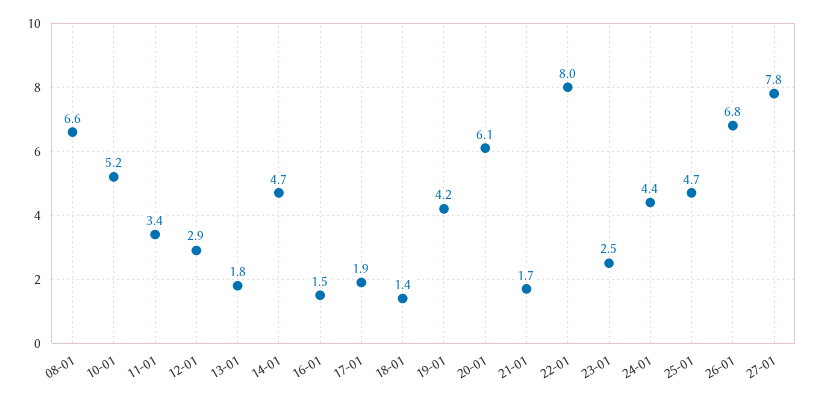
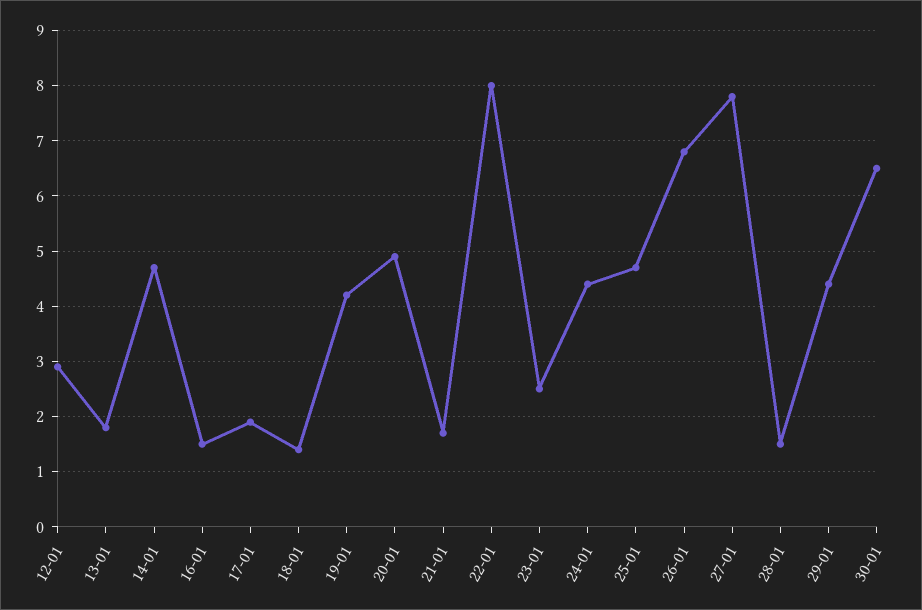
08-01: 6.6 -> none
10-01: 5.2 -> none
11-01: 3.4 -> none
20-01: 6.1 -> 5
28-01: none -> 1.5
29-01: none -> 4.5
30-01: none -> 6.5

